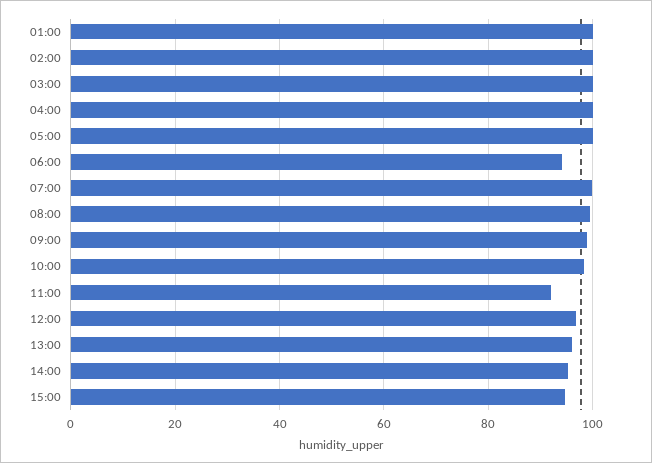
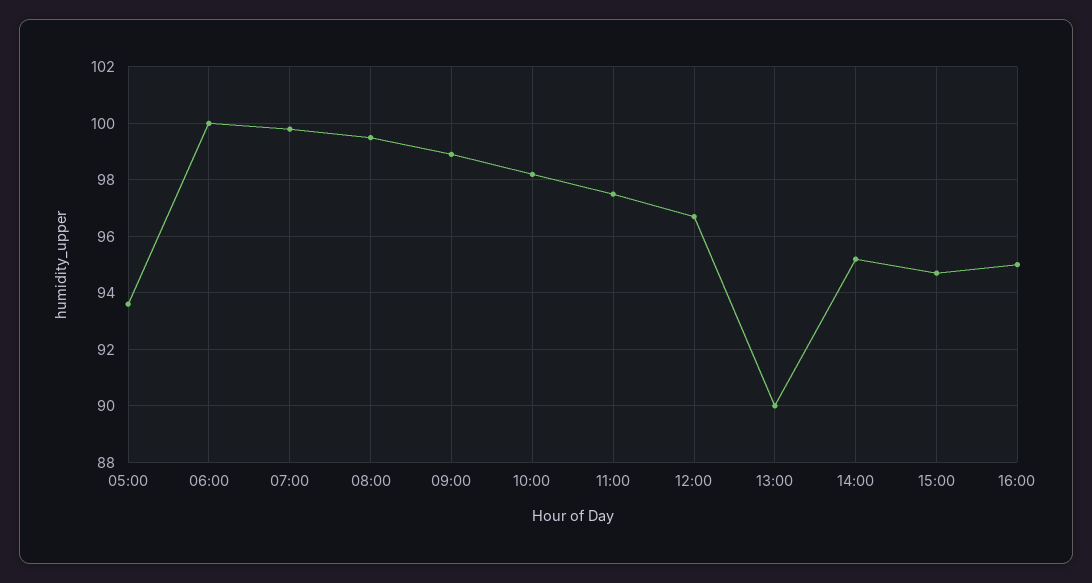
01:00: 100 -> none
02:00: 100 -> none
03:00: 100 -> none
04:00: 100 -> none
05:00: 100 -> 93.5
06:00: 94 -> 100
11:00: 92 -> 97.5
13:00: 96 -> 90
16:00: none -> 95

